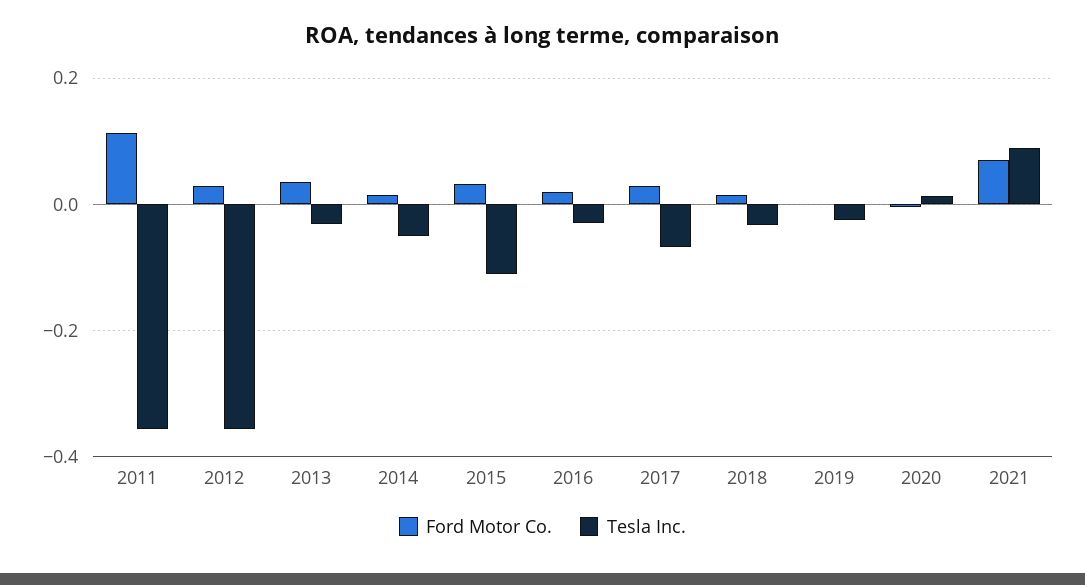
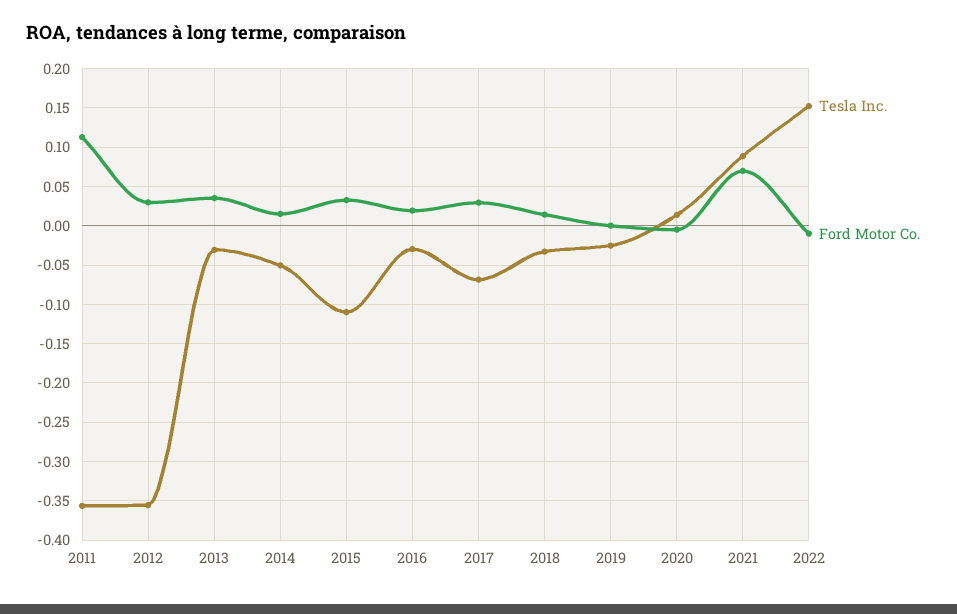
Tesla Inc., 2022: none -> 0.15
Ford Motor Co., 2022: none -> -0.01

